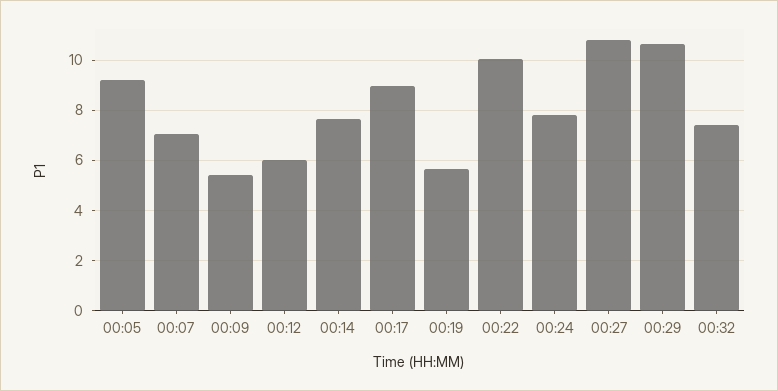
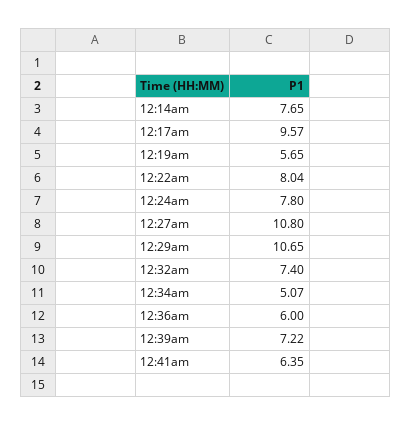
00:05: 9.25 -> none
00:07: 7 -> none
00:09: 5.5 -> none
00:12: 6 -> none
00:17: 9 -> 9.57
00:22: 10 -> 8.04
12:34am: none -> 5.07
12:36am: none -> 6
12:39am: none -> 7.22
12:41am: none -> 6.35

